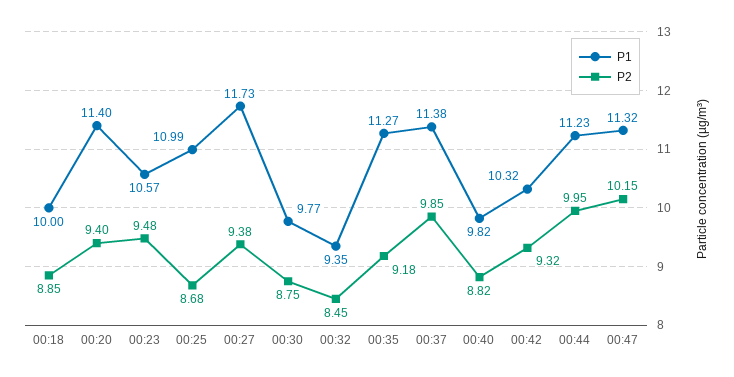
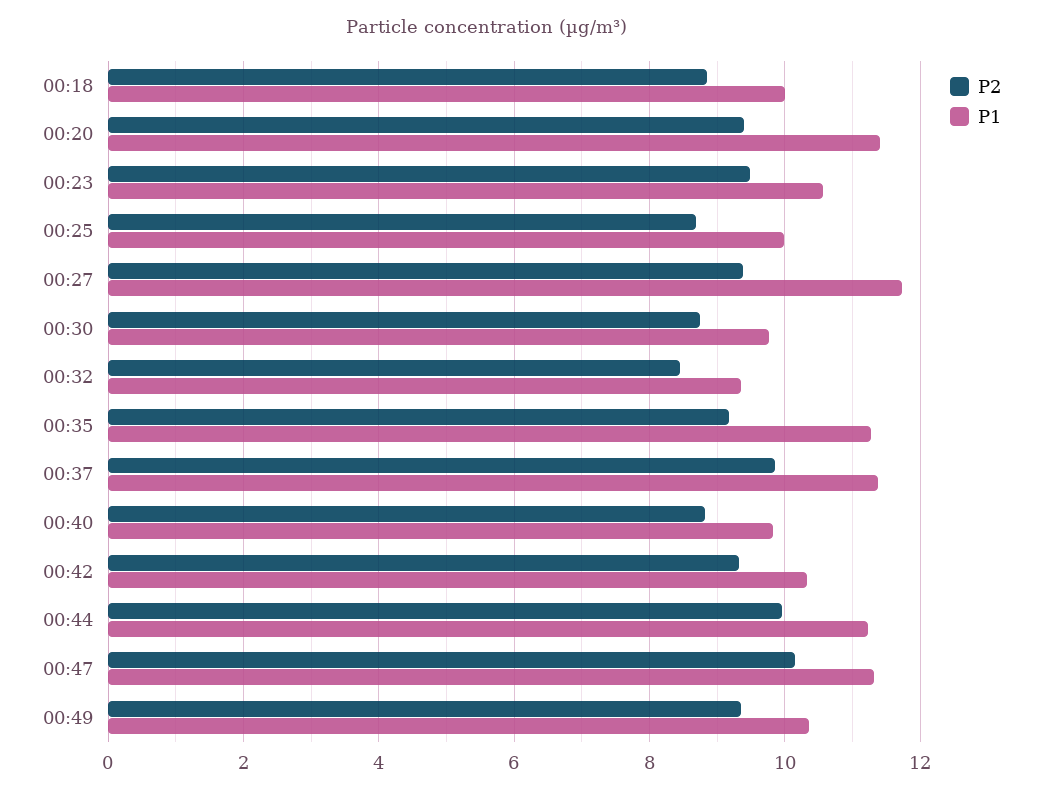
P1, 00:25: 10.99 -> 10
P2, 00:49: none -> 9.4
P1, 00:49: none -> 10.4

